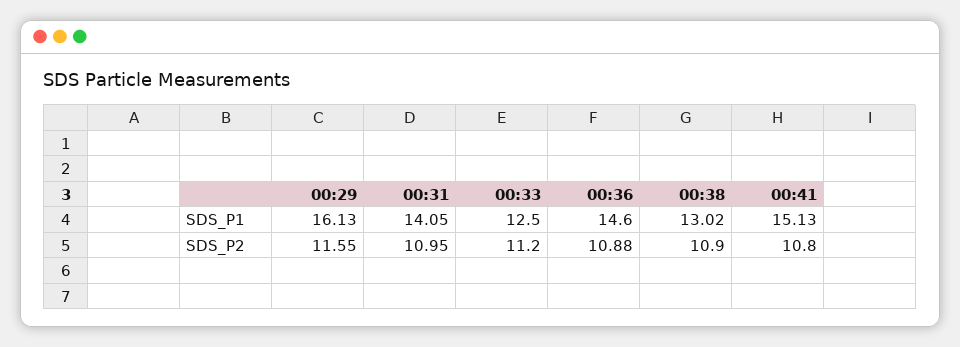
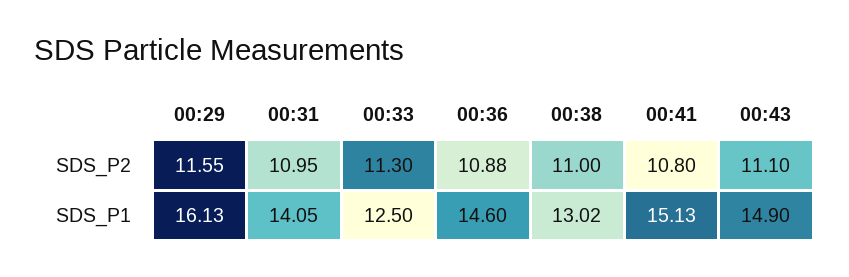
00:33, SDS_P2: 11.2 -> 11.3
00:38, SDS_P2: 10.9 -> 11
00:43, SDS_P2: none -> 11.1
00:43, SDS_P1: none -> 14.9

